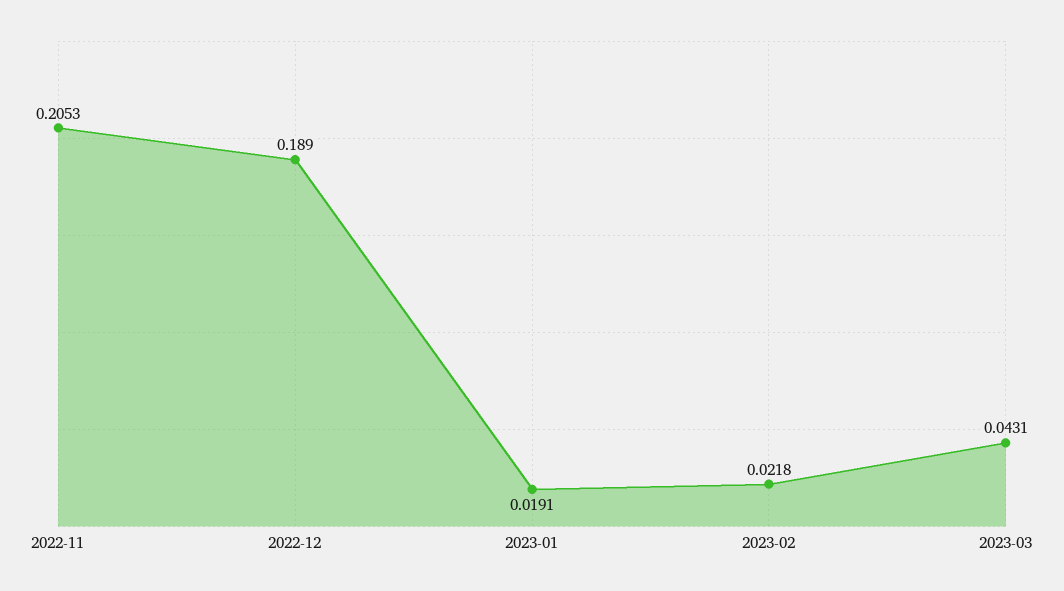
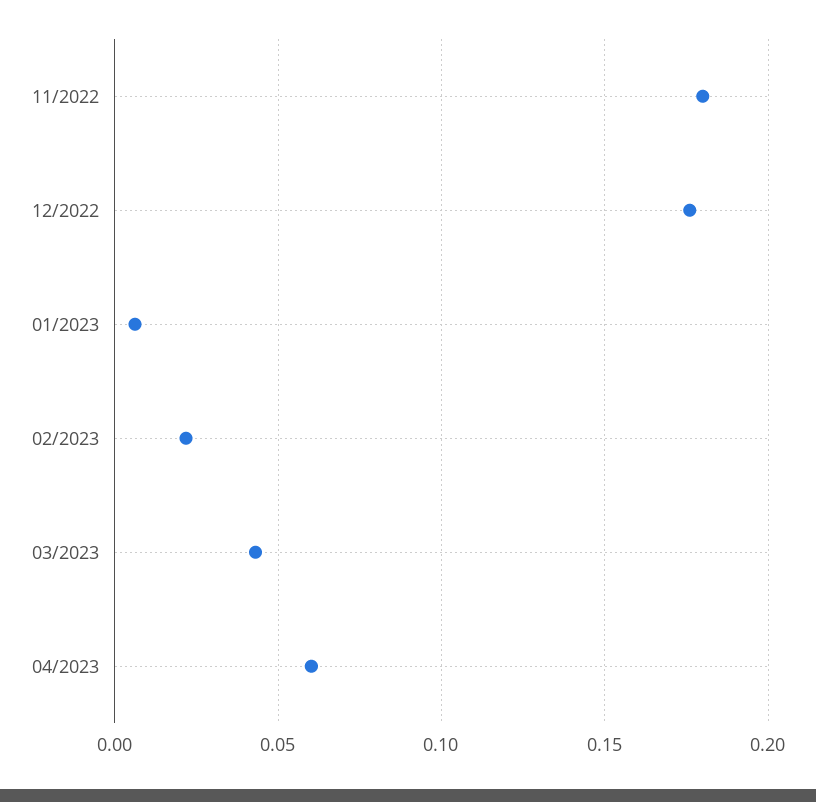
2022-11: 0.2053 -> 0.18
2022-12: 0.189 -> 0.175
2023-01: 0.0191 -> 0.005
04/2023: none -> 0.06

